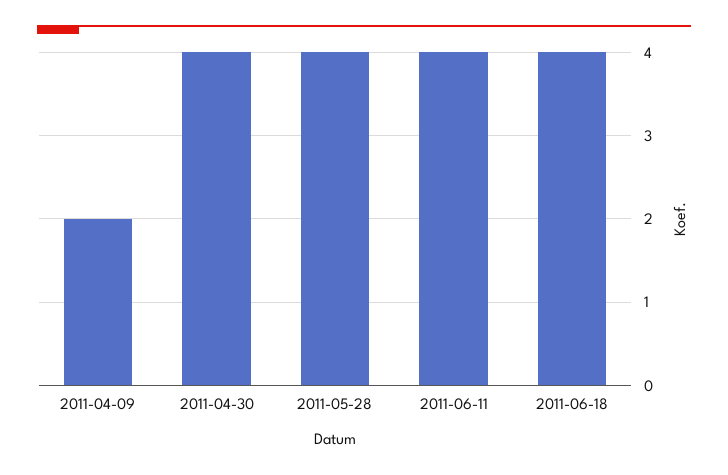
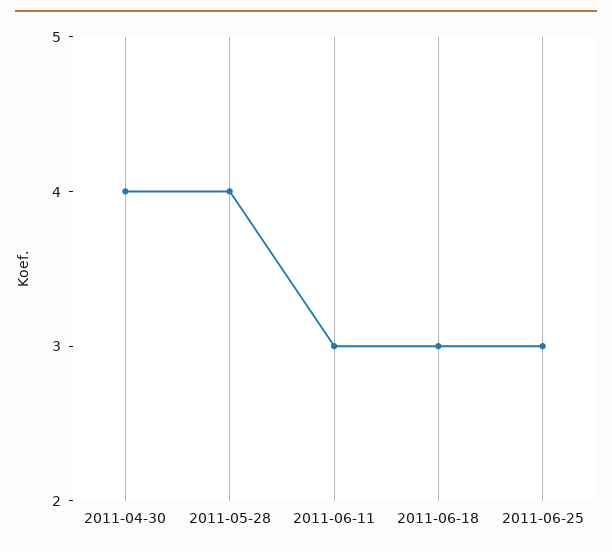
2011-04-09: 2 -> none
2011-06-11: 4 -> 3
2011-06-18: 4 -> 3
2011-06-25: none -> 3

